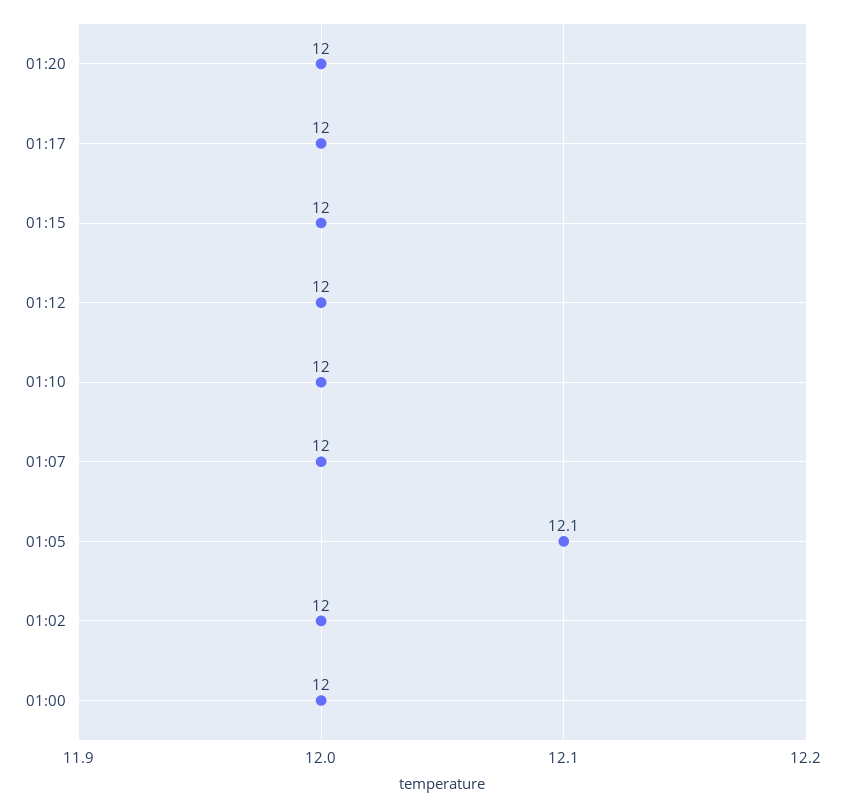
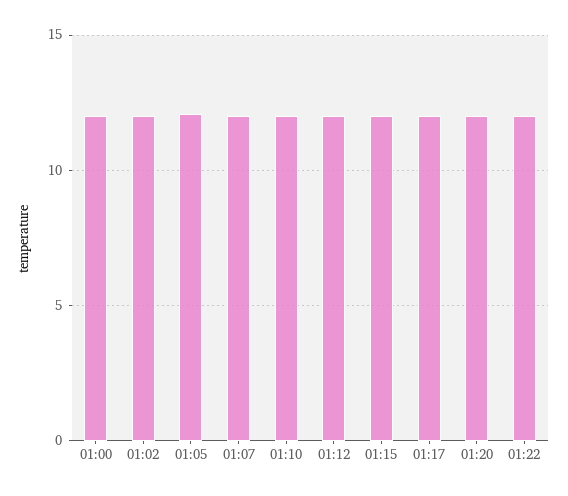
01:22: none -> 12

